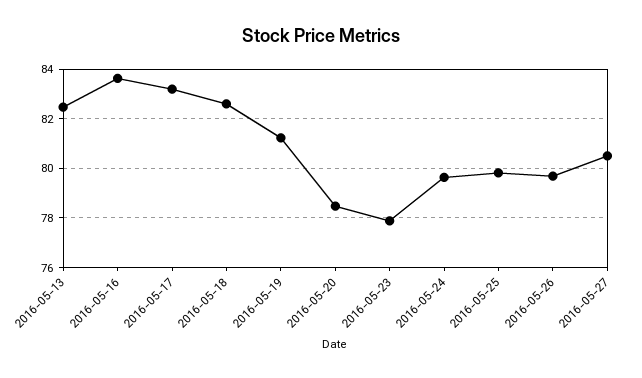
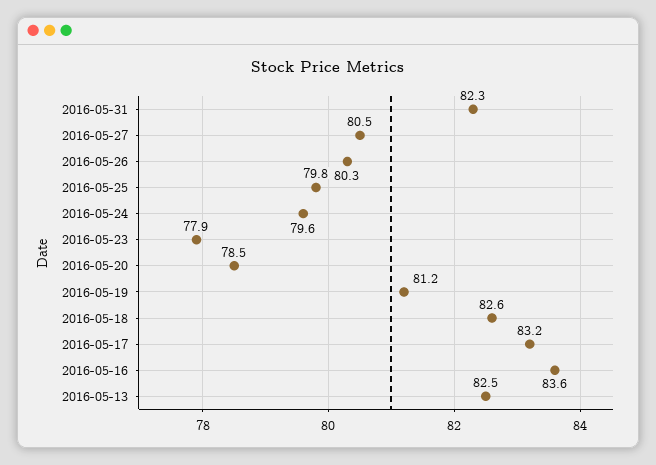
2016-05-26: 79.75 -> 80.3
2016-05-31: none -> 82.3

